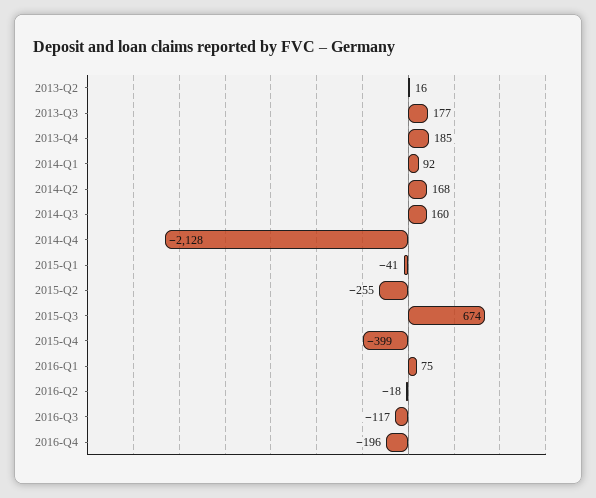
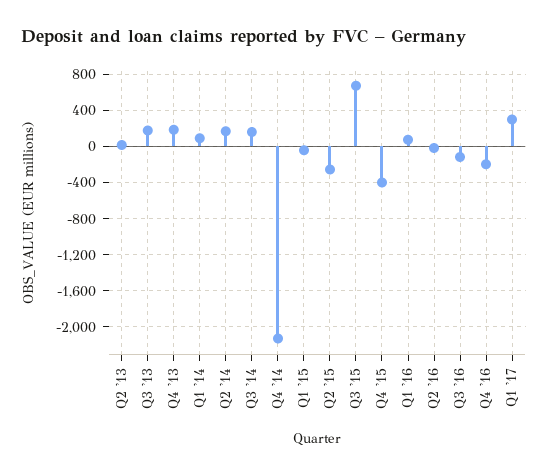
Q1 '17: none -> 300

